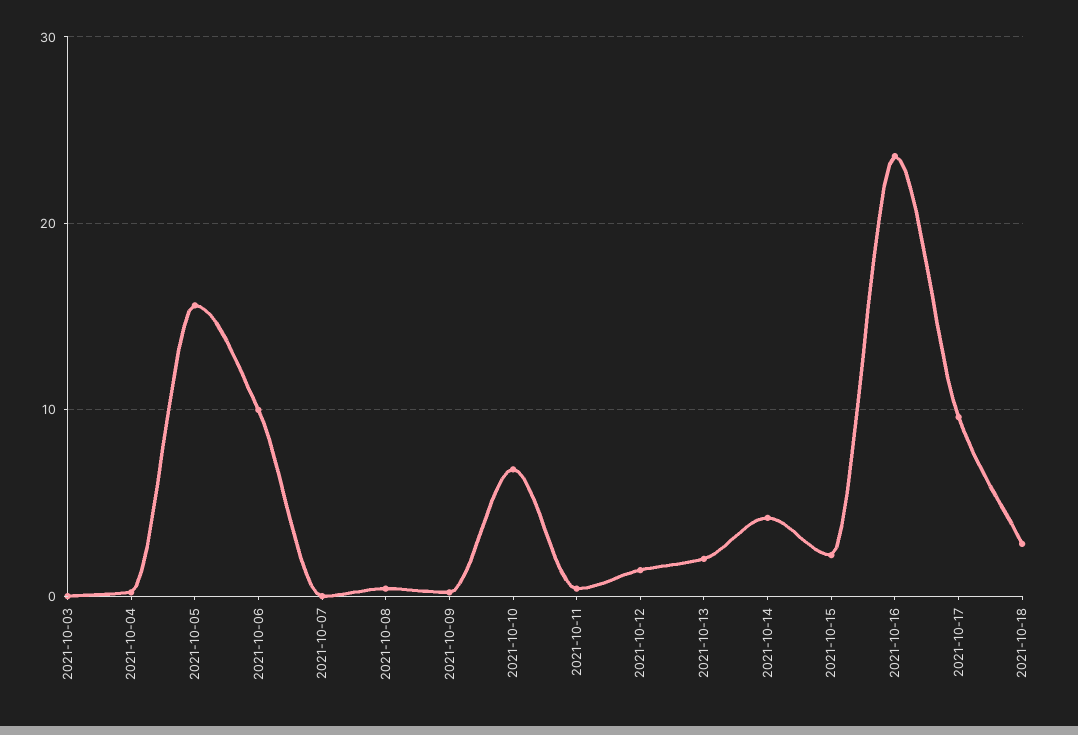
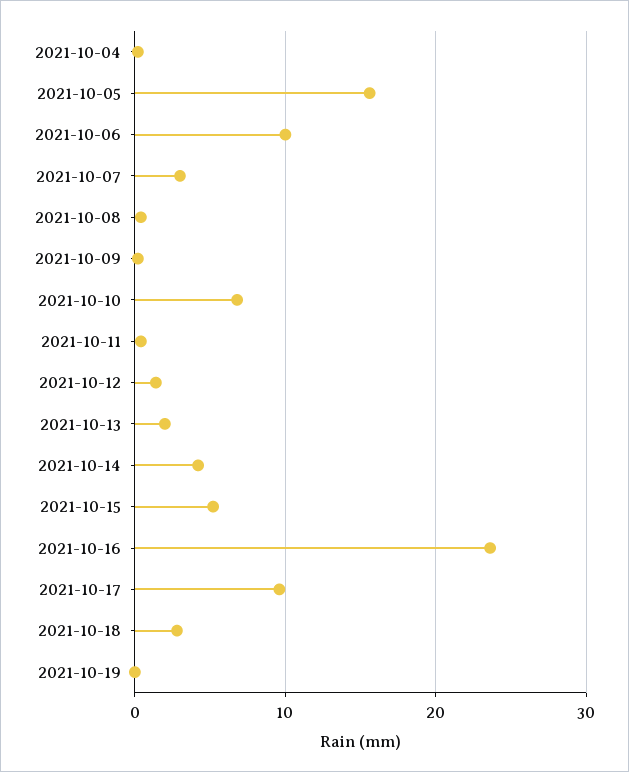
2021-10-03: 0 -> none
2021-10-07: 0 -> 3
2021-10-15: 2 -> 5
2021-10-19: none -> 0

